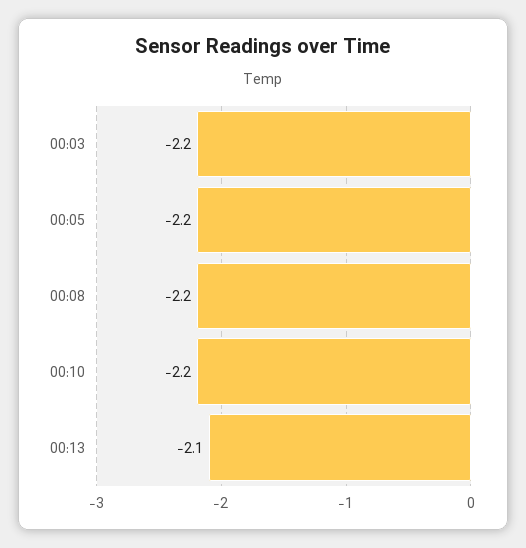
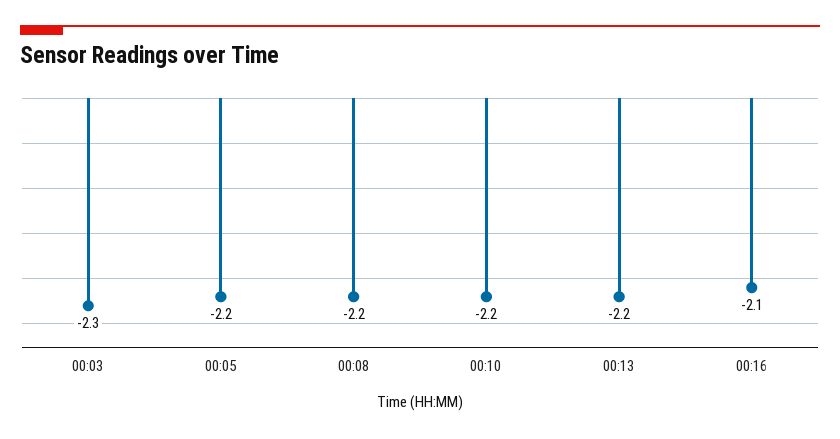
00:03: -2.2 -> -2.3
00:13: -2.1 -> -2.2
00:16: none -> -2.1

